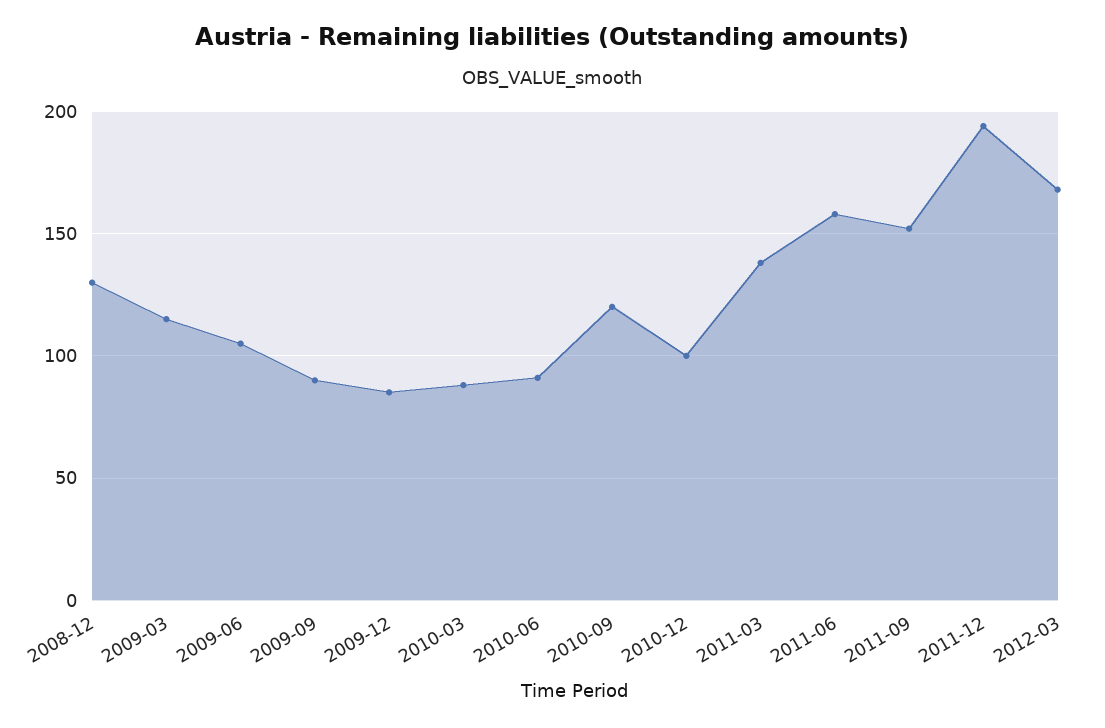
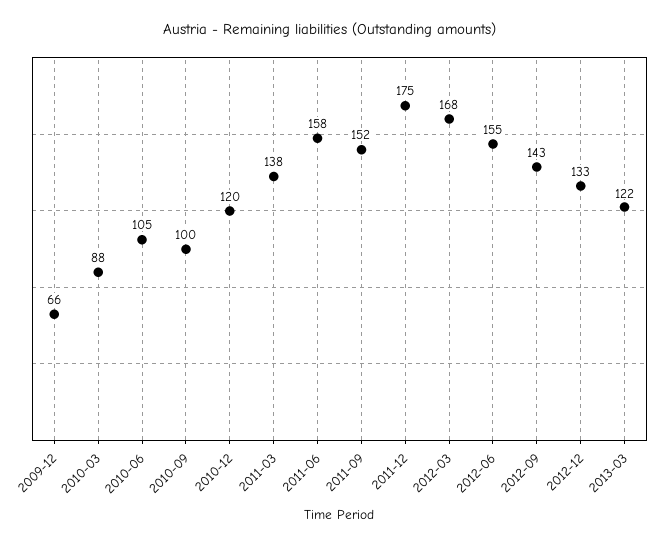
2008-12: 130 -> none
2009-03: 115 -> none
2009-06: 105 -> none
2009-09: 90 -> none
2009-12: 85 -> 66
2010-06: 90 -> 105
2010-09: 120 -> 100
2010-12: 100 -> 120
2011-12: 195 -> 175
2012-06: none -> 155
2012-09: none -> 143
2012-12: none -> 133
2013-03: none -> 122

